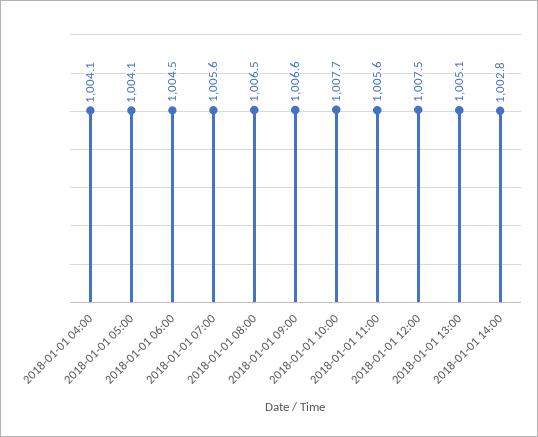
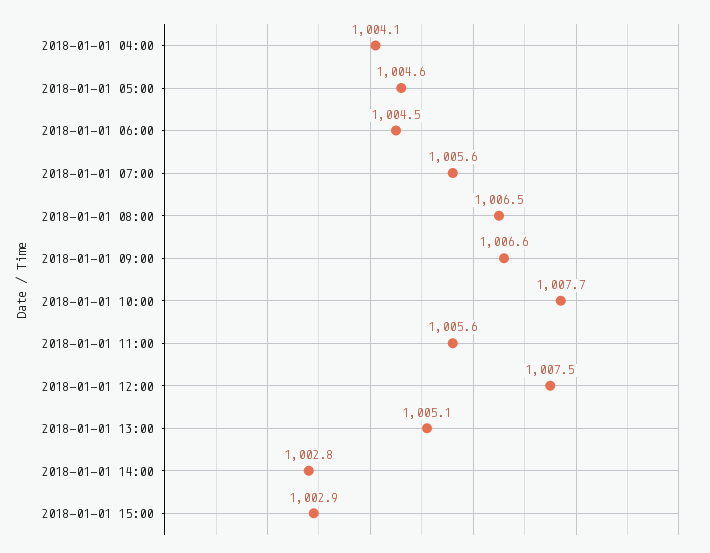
2018-01-01 05:00: 1004.1 -> 1004.6
2018-01-01 15:00: none -> 1002.9

